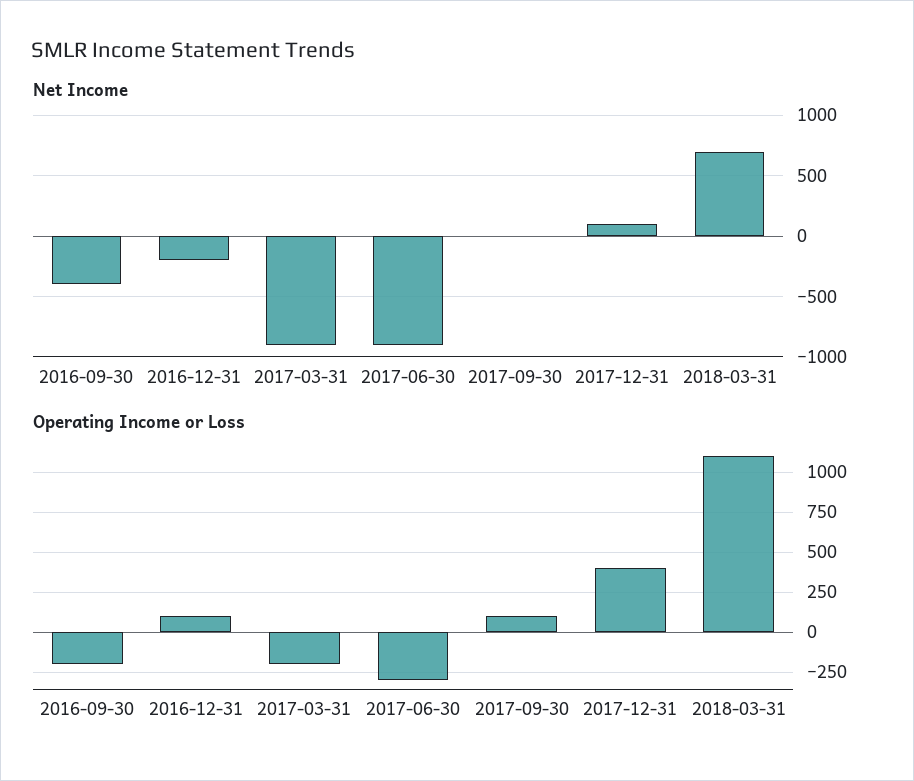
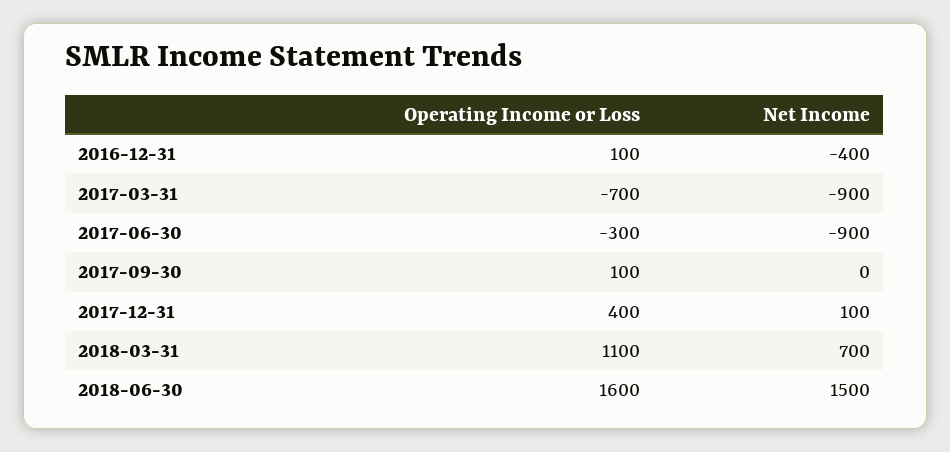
Net Income, 2016-09-30: -400 -> none
Net Income, 2016-12-31: -200 -> -400
Operating Income or Loss, 2016-09-30: -200 -> none
Operating Income or Loss, 2017-03-31: -200 -> -700
Operating Income or Loss, 2018-06-30: none -> 1600
Net Income, 2018-06-30: none -> 1500

